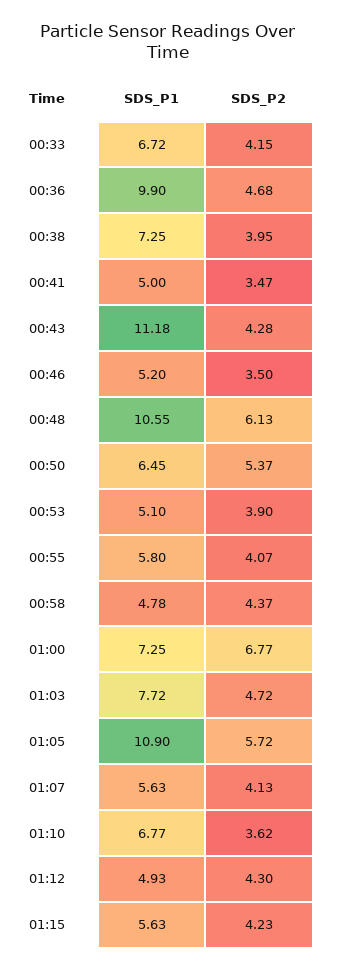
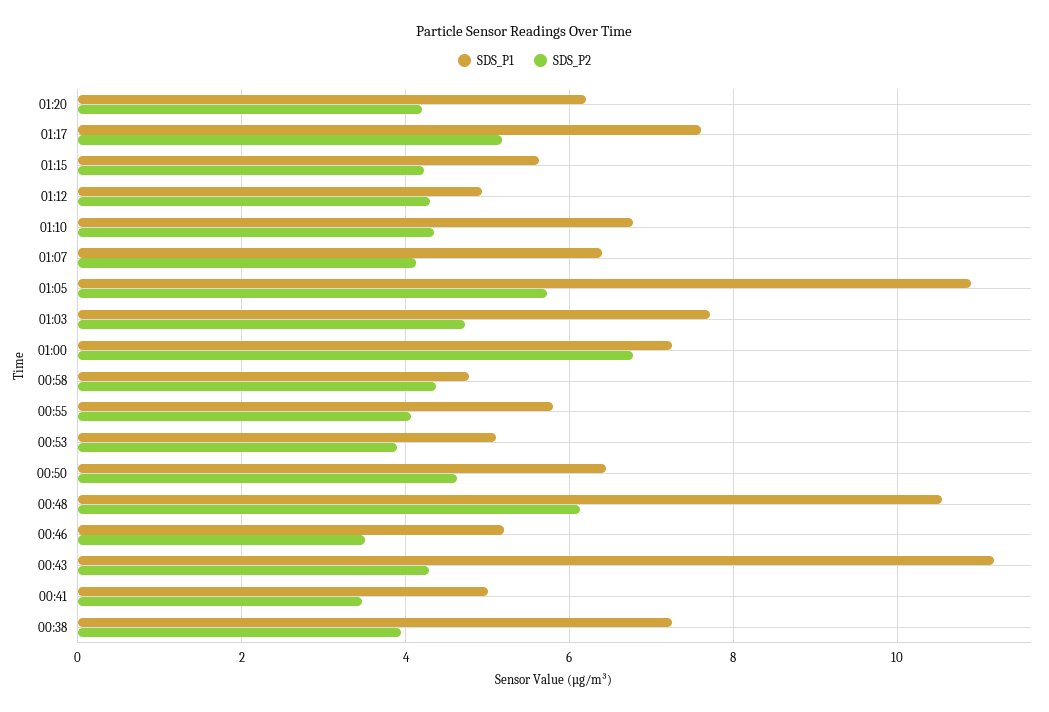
SDS_P1, 00:33: 6.72 -> none
SDS_P2, 00:33: 4.15 -> none
SDS_P1, 00:36: 9.9 -> none
SDS_P2, 00:36: 4.68 -> none
SDS_P2, 00:50: 5.37 -> 4.6
SDS_P1, 01:07: 5.63 -> 6.4
SDS_P2, 01:10: 3.62 -> 4.4
SDS_P1, 01:20: none -> 6.2
SDS_P2, 01:20: none -> 4.2
SDS_P1, 01:17: none -> 7.6
SDS_P2, 01:17: none -> 5.2

